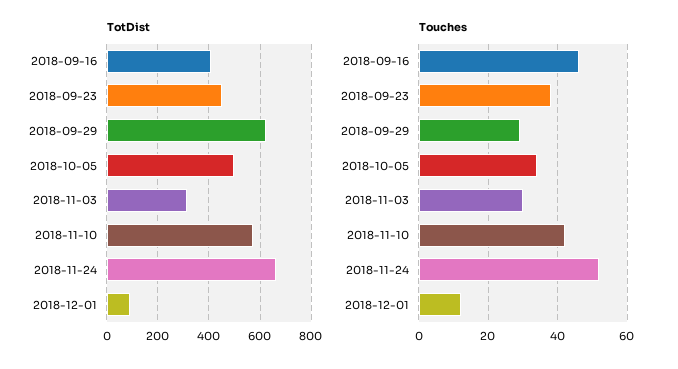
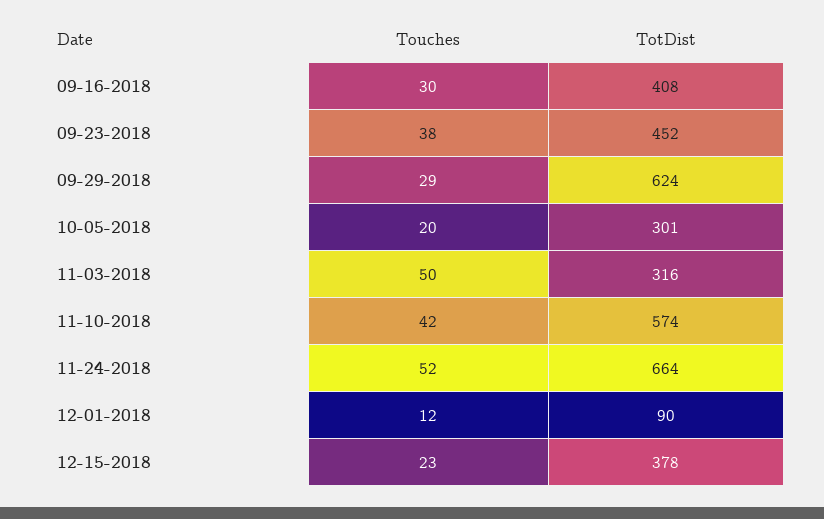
TotDist, 2018-10-05: 500 -> 301
Touches, 2018-09-16: 45 -> 30
Touches, 2018-10-05: 35 -> 20
Touches, 2018-11-03: 30 -> 50
Touches, 12-15-2018: none -> 23
TotDist, 12-15-2018: none -> 378

